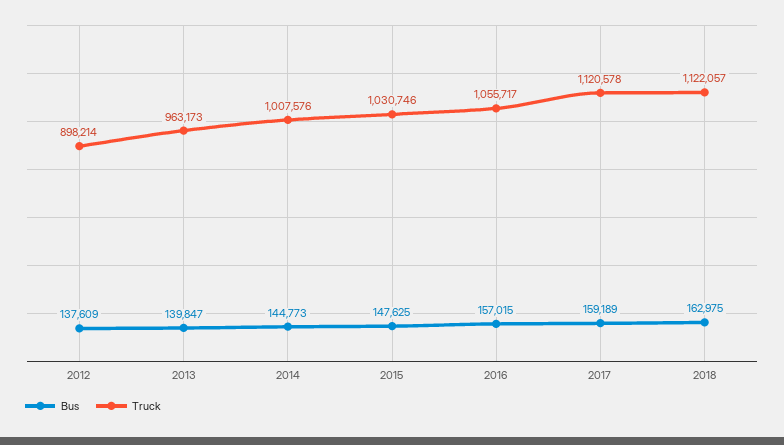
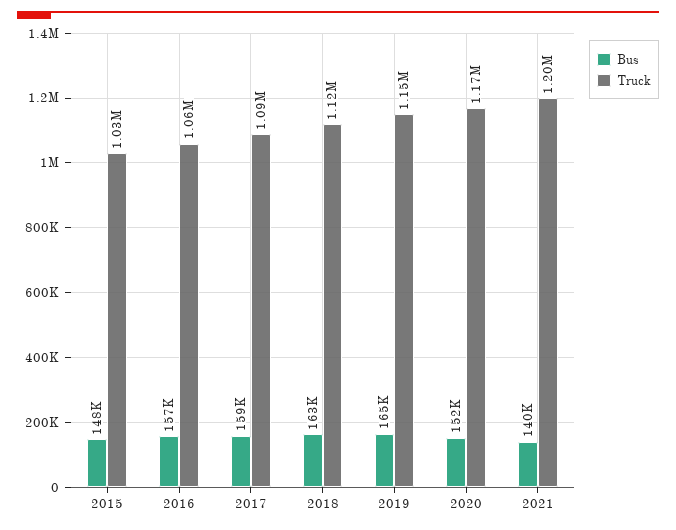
Bus, 2012: 137609 -> none
Truck, 2012: 898214 -> none
Bus, 2013: 139847 -> none
Truck, 2013: 963173 -> none
Bus, 2014: 144773 -> none
Truck, 2014: 1007576 -> none
Truck, 2017: 1120578 -> 1090000
Bus, 2019: none -> 165000
Truck, 2019: none -> 1150000
Bus, 2020: none -> 152000
Truck, 2020: none -> 1170000
Bus, 2021: none -> 140000
Truck, 2021: none -> 1200000

